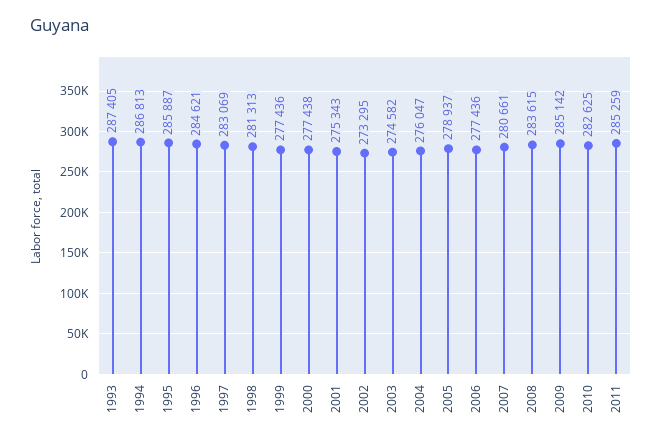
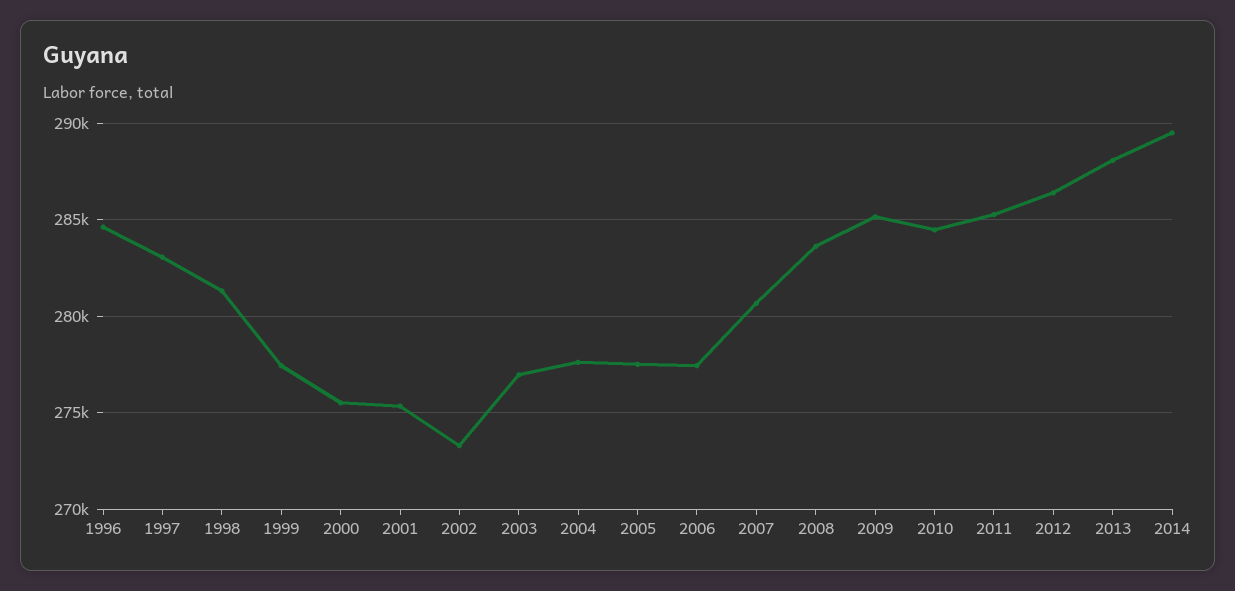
1993: 287405 -> none
1994: 286813 -> none
1995: 285887 -> none
2000: 277438 -> 275500
2003: 274582 -> 277000
2004: 276047 -> 277500
2005: 278937 -> 277500
2010: 282625 -> 284500
2012: none -> 286500
2013: none -> 288000
2014: none -> 289500

